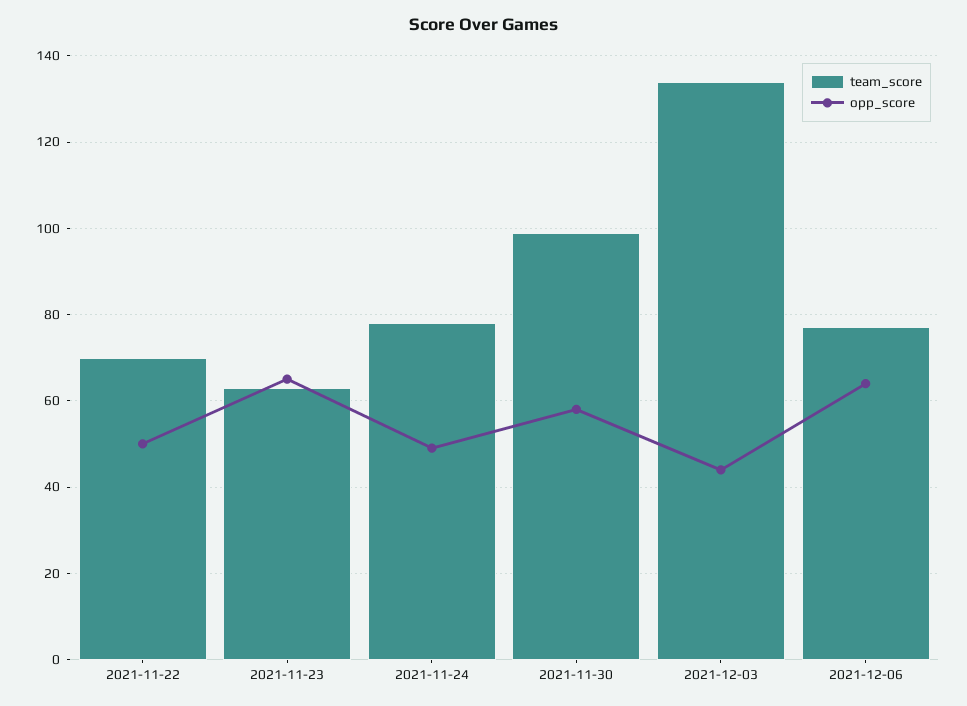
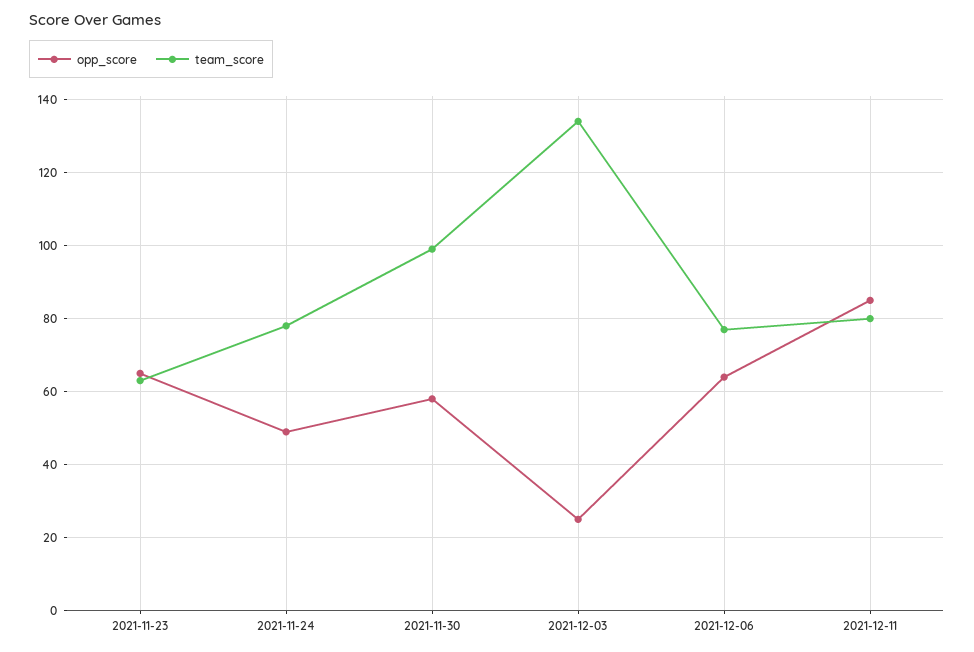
team_score, 2021-11-22: 70 -> none
opp_score, 2021-11-22: 50 -> none
opp_score, 2021-12-03: 45 -> 25
opp_score, 2021-12-11: none -> 85
team_score, 2021-12-11: none -> 80

